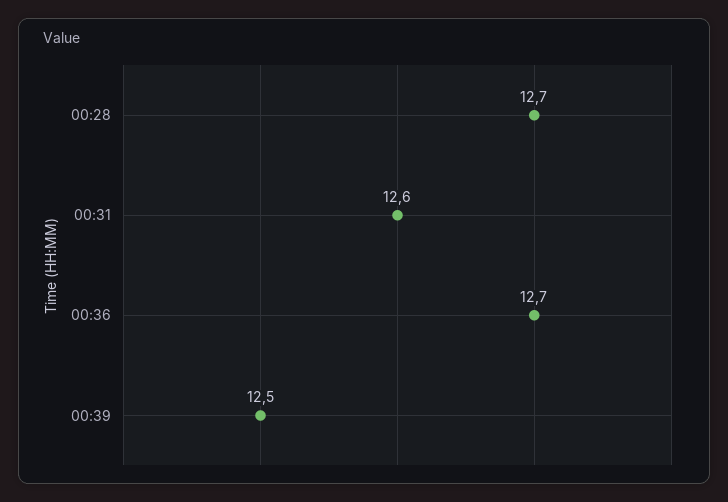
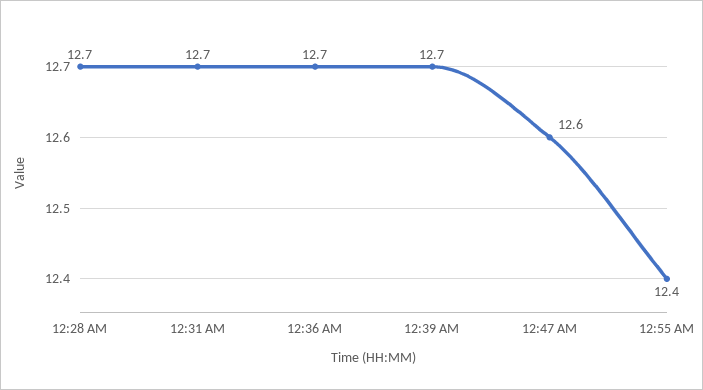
00:31: 12.6 -> 12.7
00:39: 12.5 -> 12.7
12:47 AM: none -> 12.6
12:55 AM: none -> 12.4

